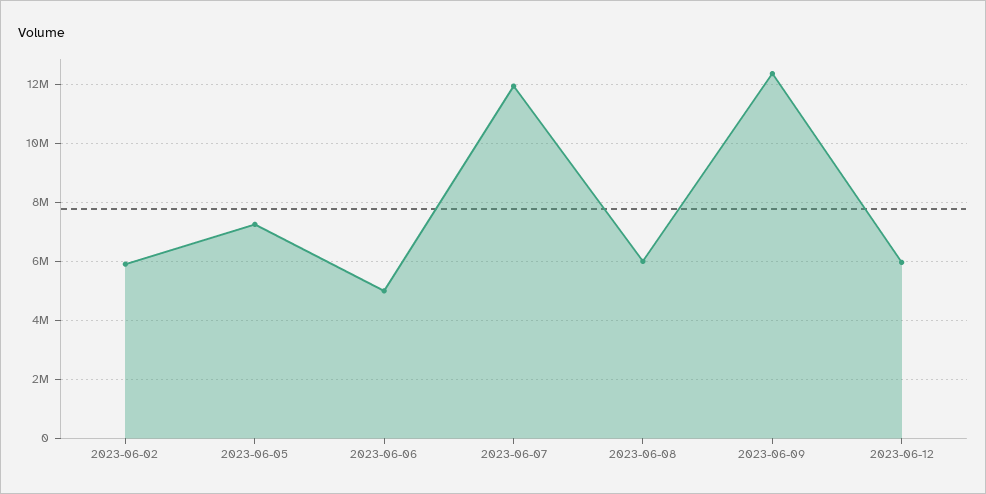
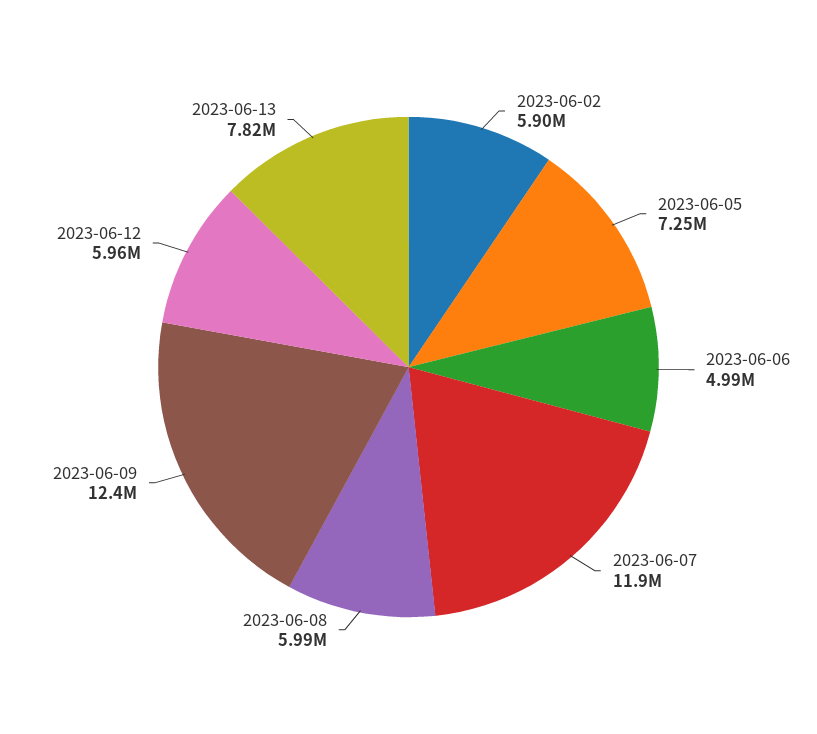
2023-06-13: none -> 7820000

